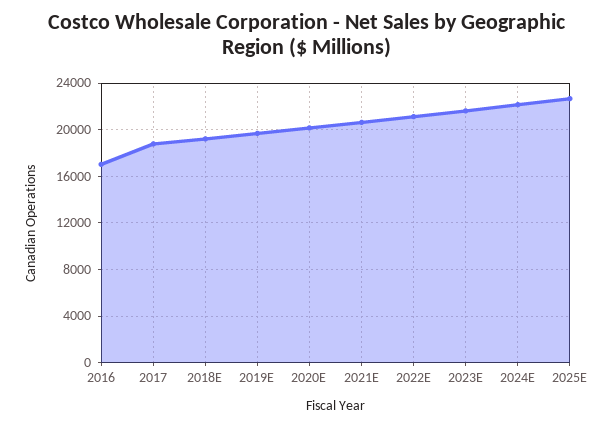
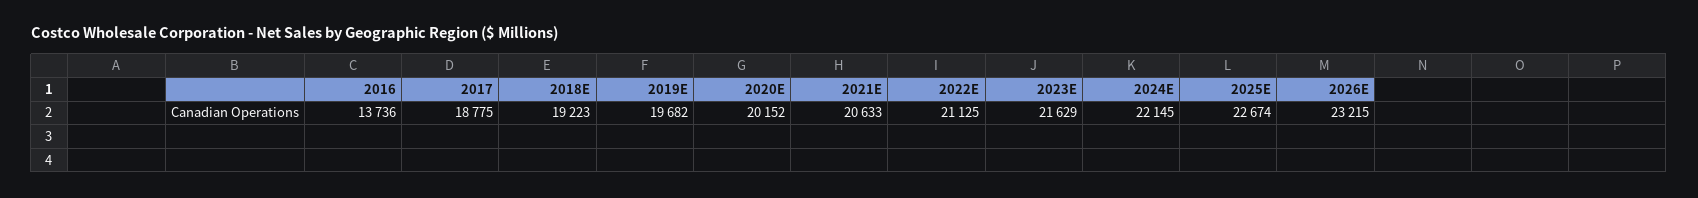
2016: 17000 -> 13736
2026E: none -> 23215

